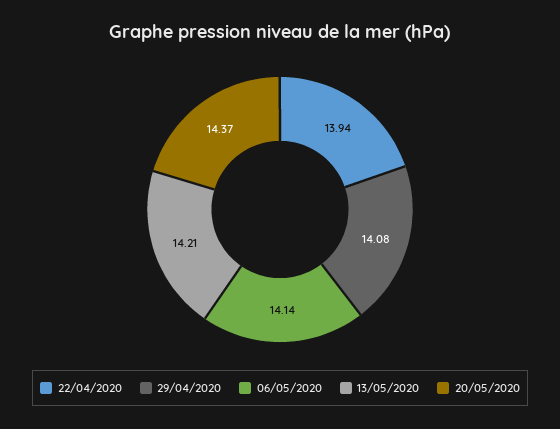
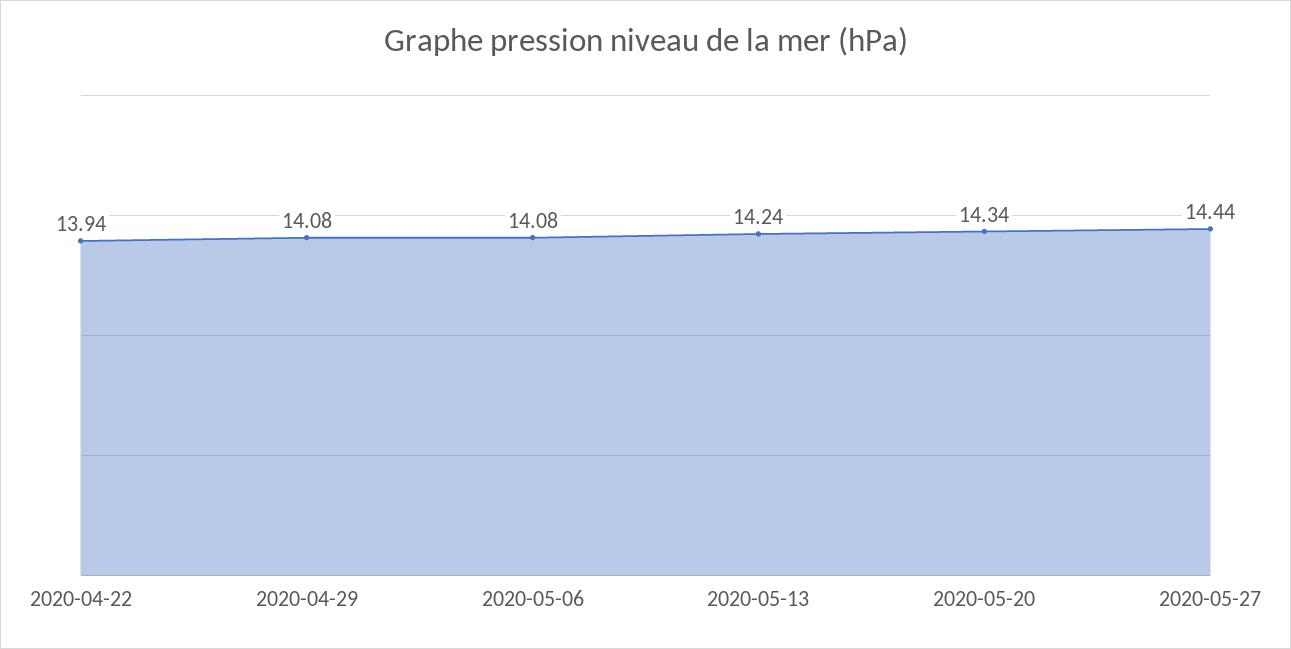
06/05/2020: 14.14 -> 14.08
13/05/2020: 14.21 -> 14.24
20/05/2020: 14.37 -> 14.34
2020-05-27: none -> 14.44

